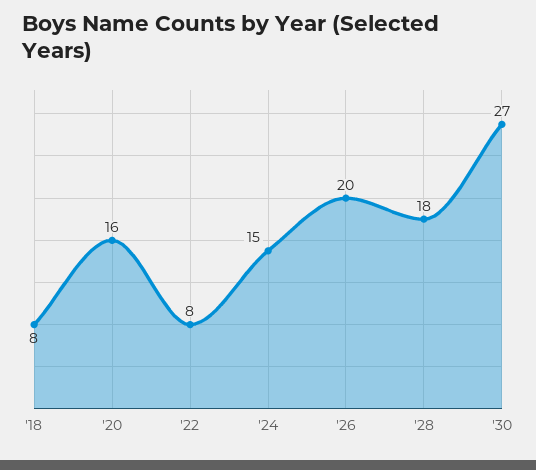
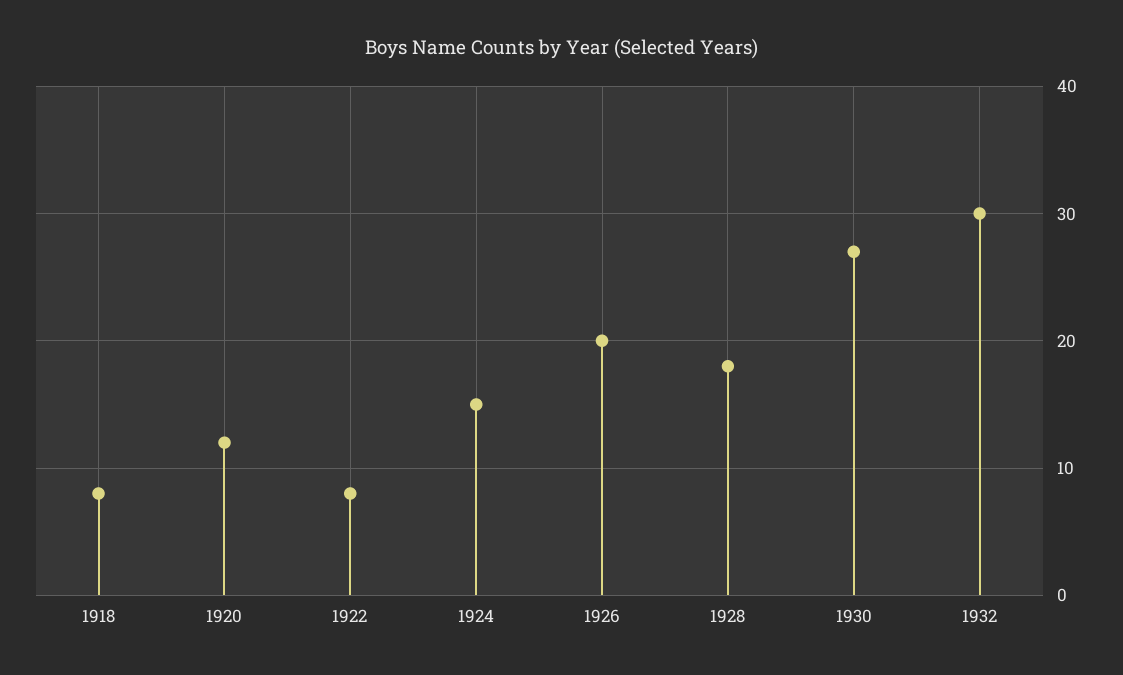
'20: 16 -> 12
1932: none -> 30

